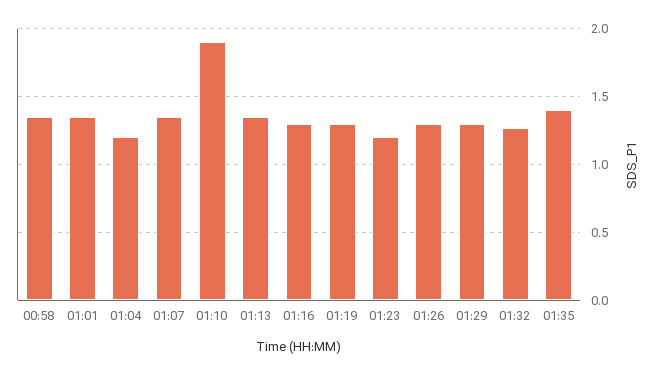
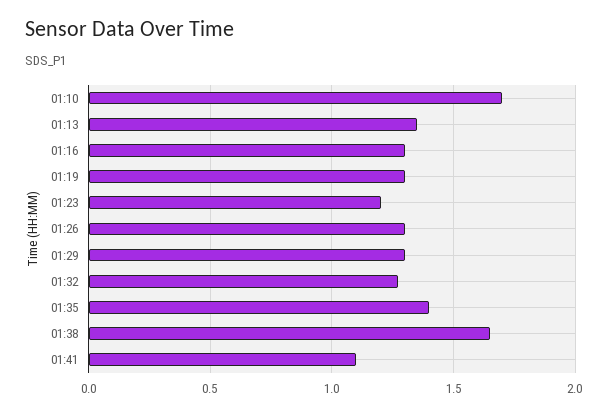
00:58: 1.35 -> none
01:01: 1.35 -> none
01:04: 1.2 -> none
01:07: 1.35 -> none
01:10: 1.9 -> 1.7
01:38: none -> 1.65
01:41: none -> 1.1

